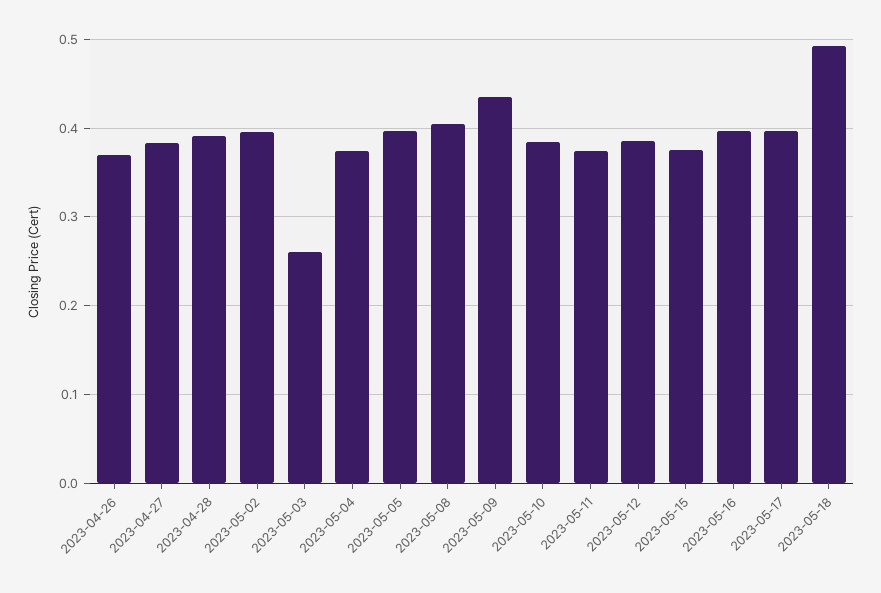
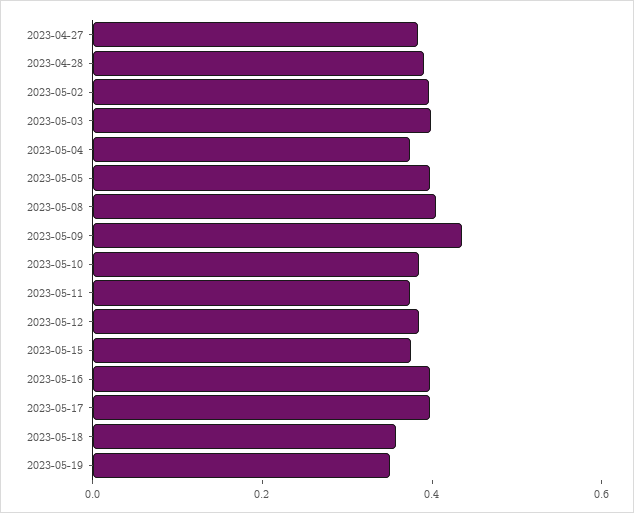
2023-04-26: 0.37 -> none
2023-05-03: 0.26 -> 0.4
2023-05-18: 0.49 -> 0.35
2023-05-19: none -> 0.35

